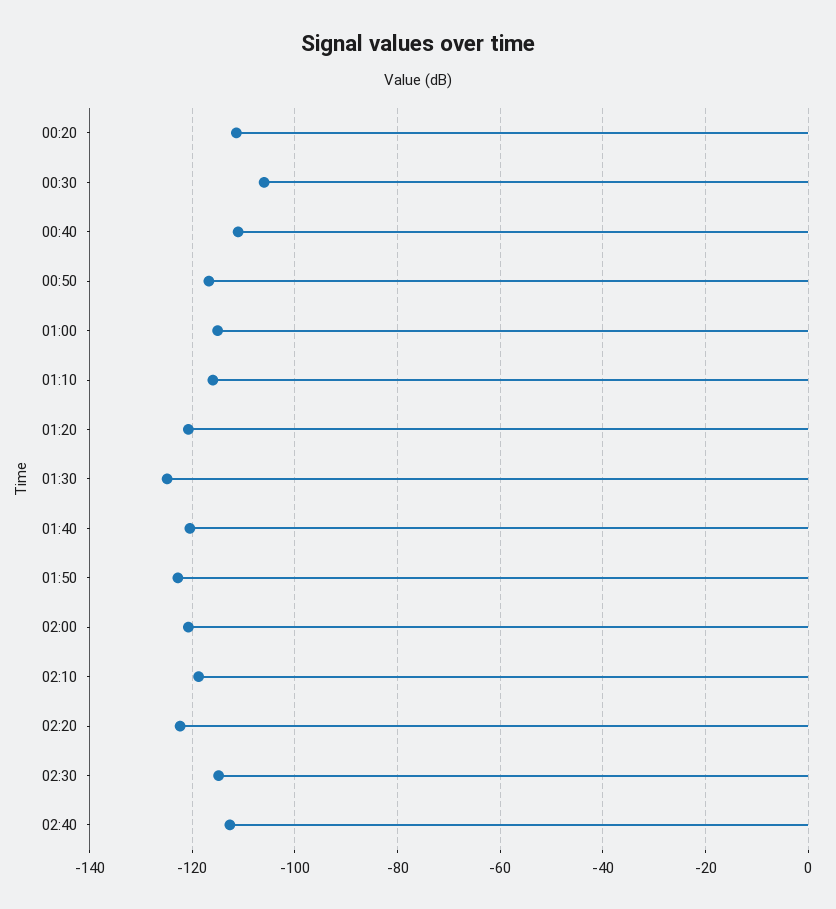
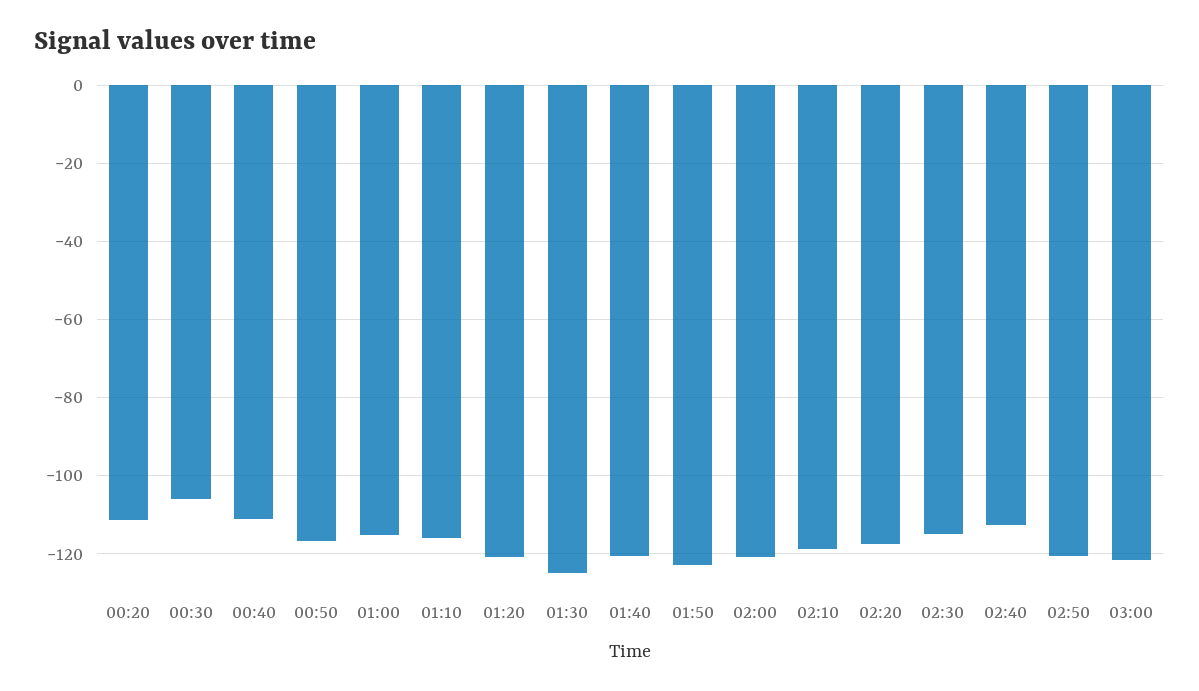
02:20: -122 -> -118
02:50: none -> -120
03:00: none -> -122

